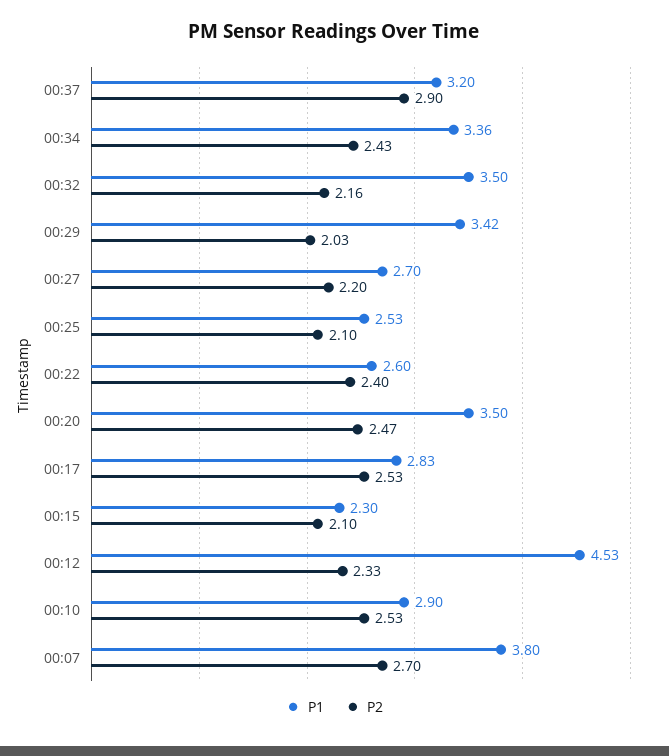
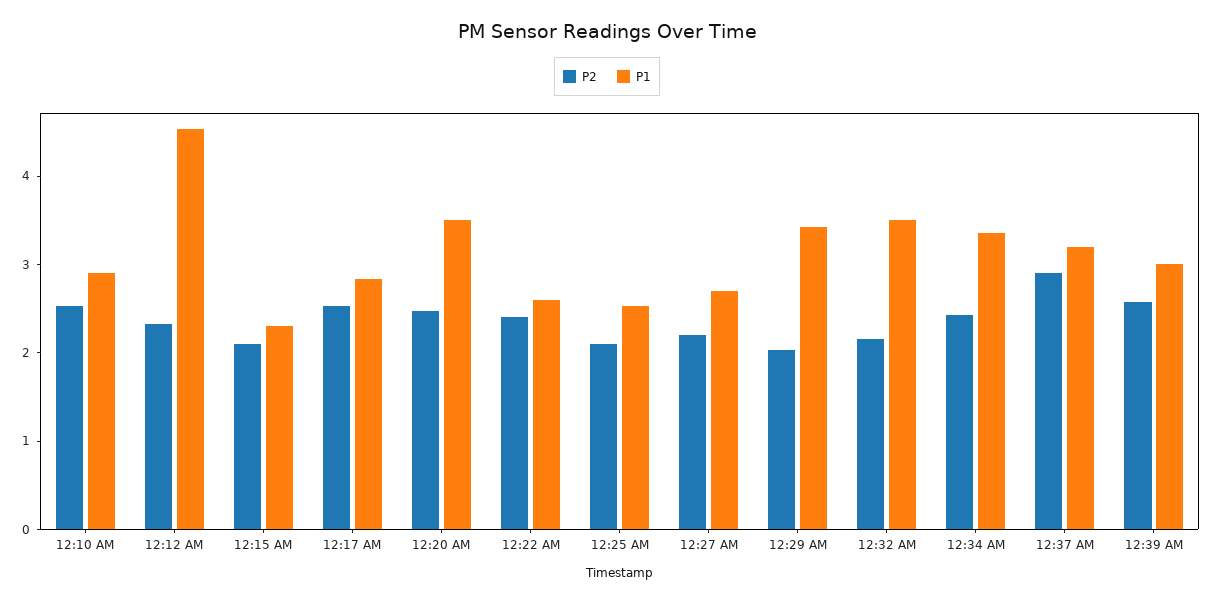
P1, 00:07: 3.8 -> none
P2, 00:07: 2.7 -> none
P2, 12:39 AM: none -> 2.6
P1, 12:39 AM: none -> 3

